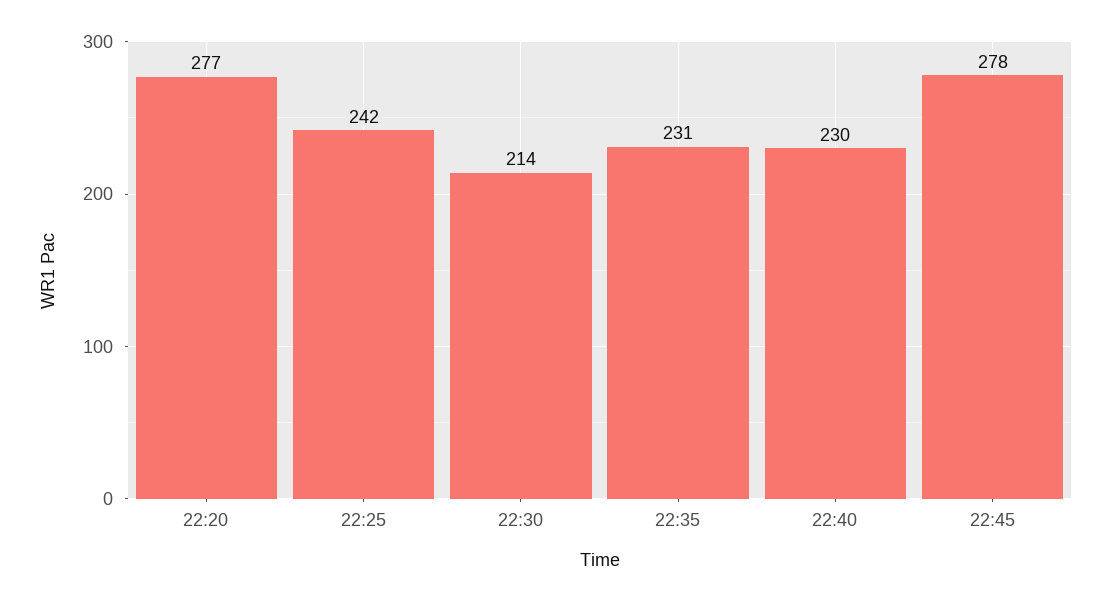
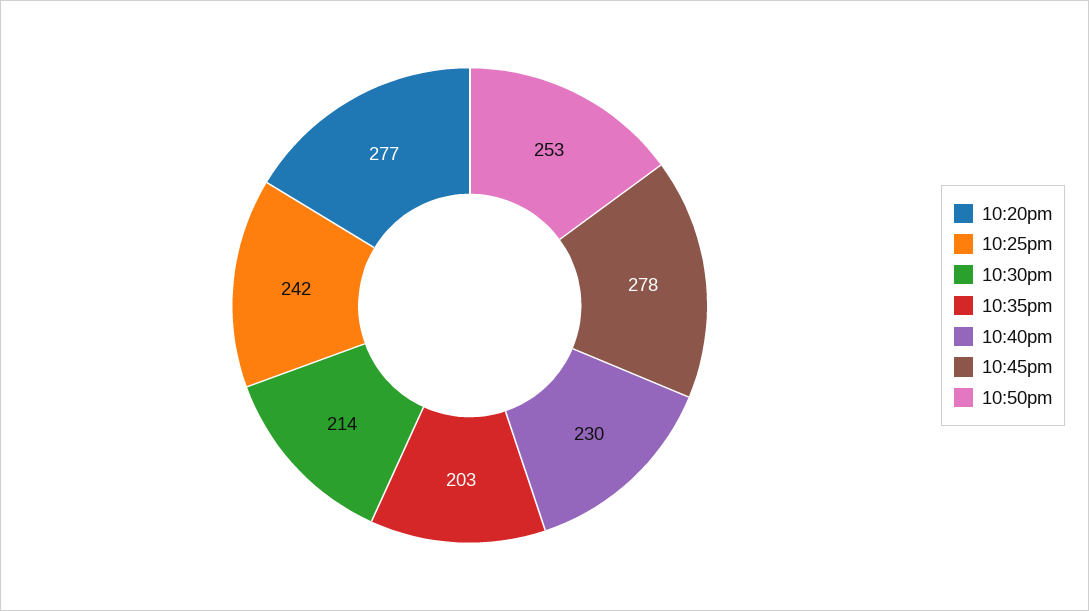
22:35: 231 -> 203
10:50pm: none -> 253

